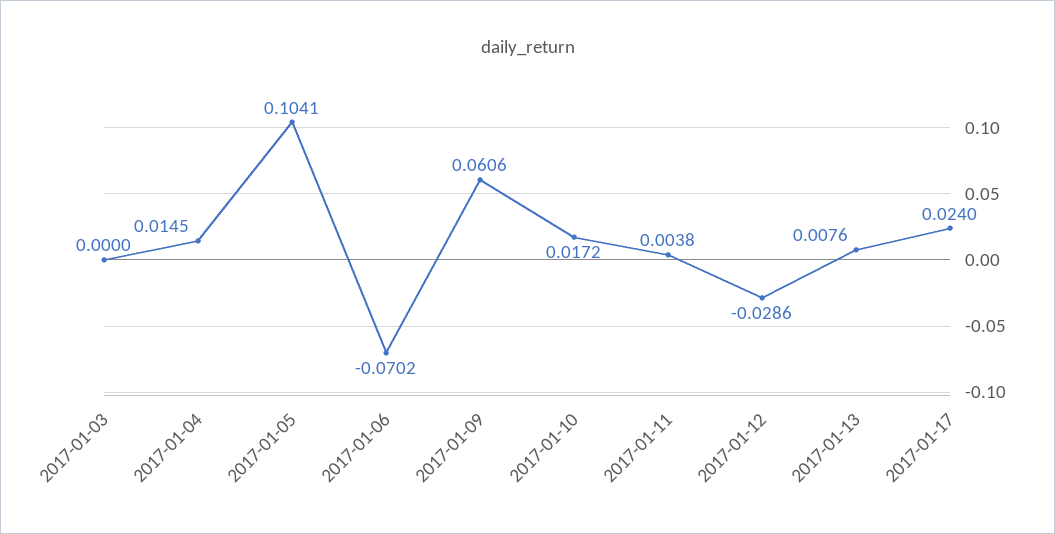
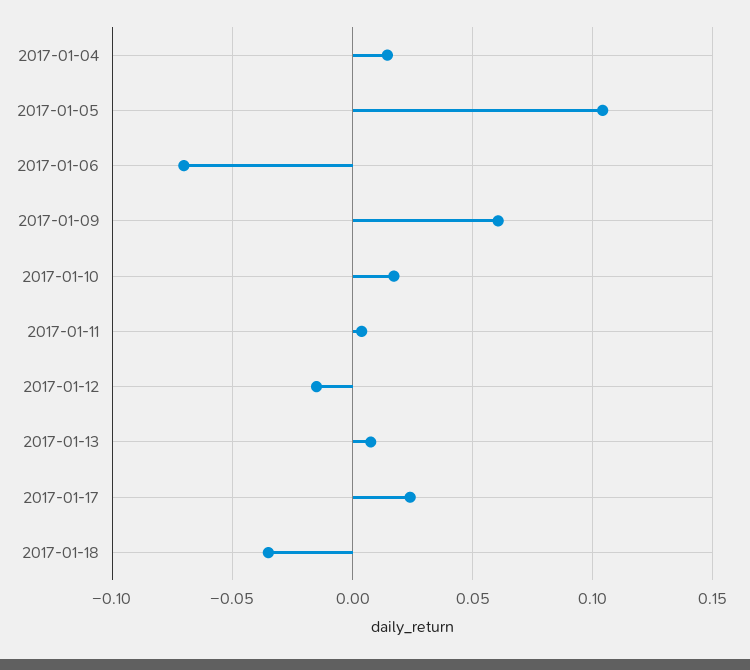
2017-01-03: 0 -> none
2017-01-12: -0.0286 -> -0.015
2017-01-18: none -> -0.035

